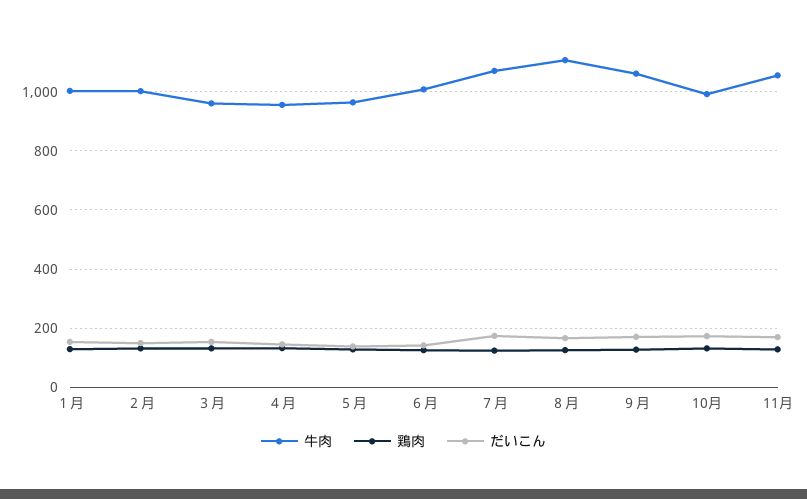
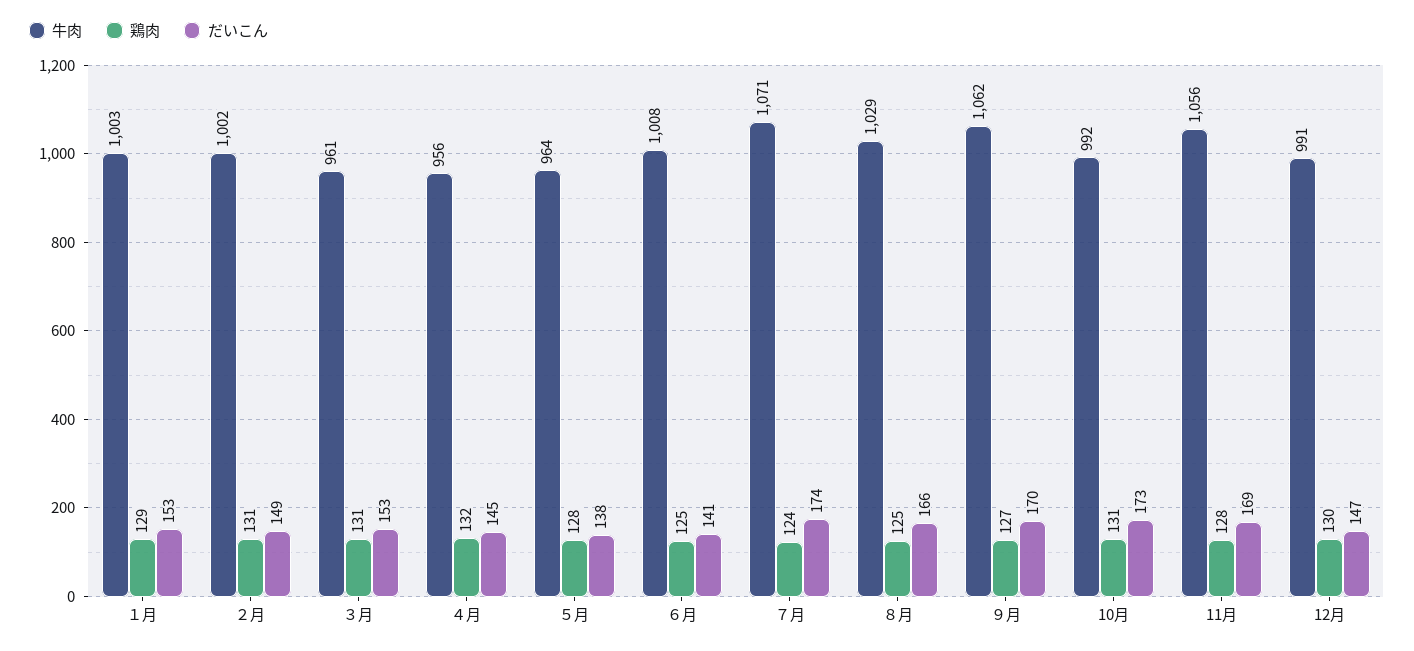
牛肉, ８月: 1100 -> 1029
牛肉, 12月: none -> 991
鶏肉, 12月: none -> 130
だいこん, 12月: none -> 147

